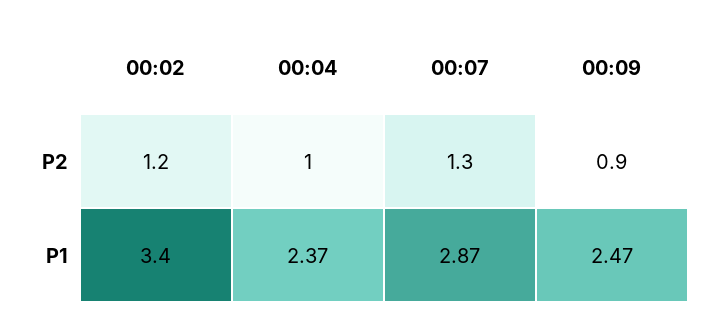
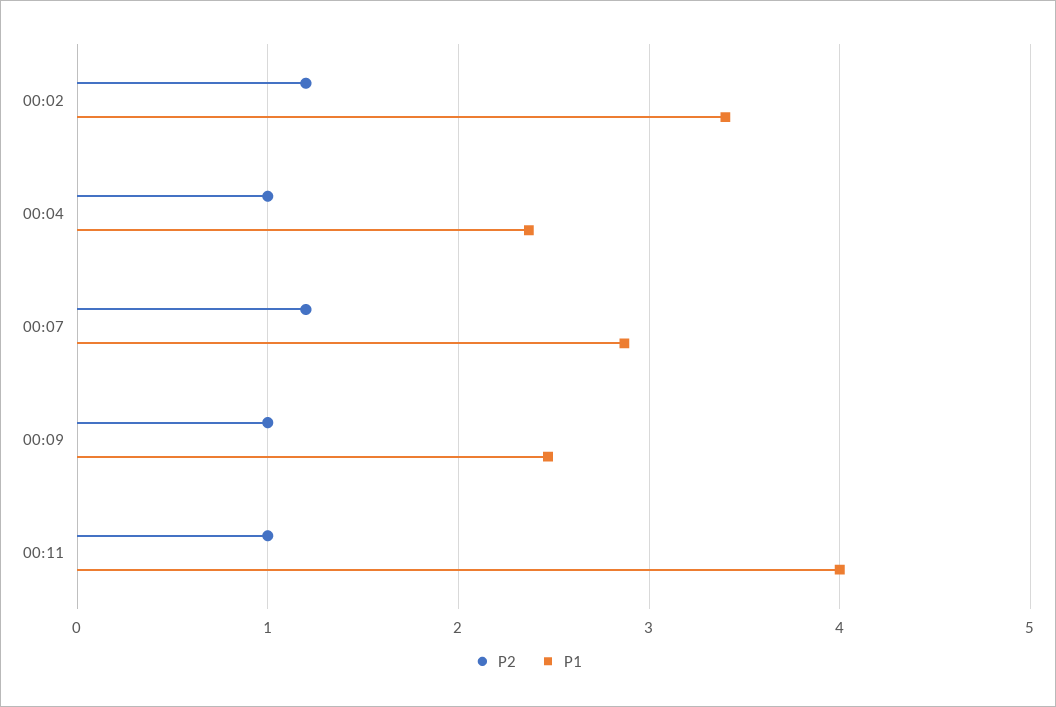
P2, 00:07: 1.3 -> 1.2
P2, 00:09: 0.9 -> 1
P2, 00:11: none -> 1
P1, 00:11: none -> 4

